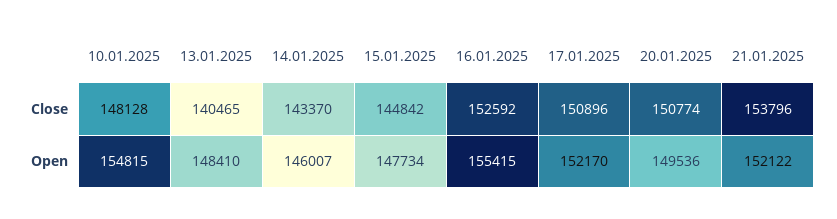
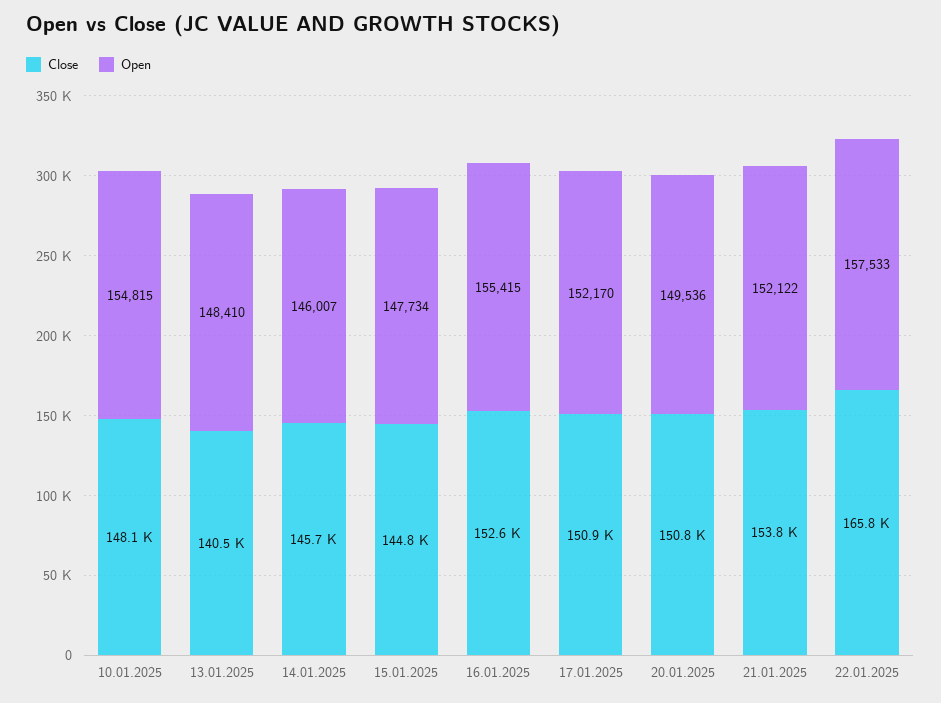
Close, 14.01.2025: 143370 -> 145700
Close, 22.01.2025: none -> 165800
Open, 22.01.2025: none -> 157533

